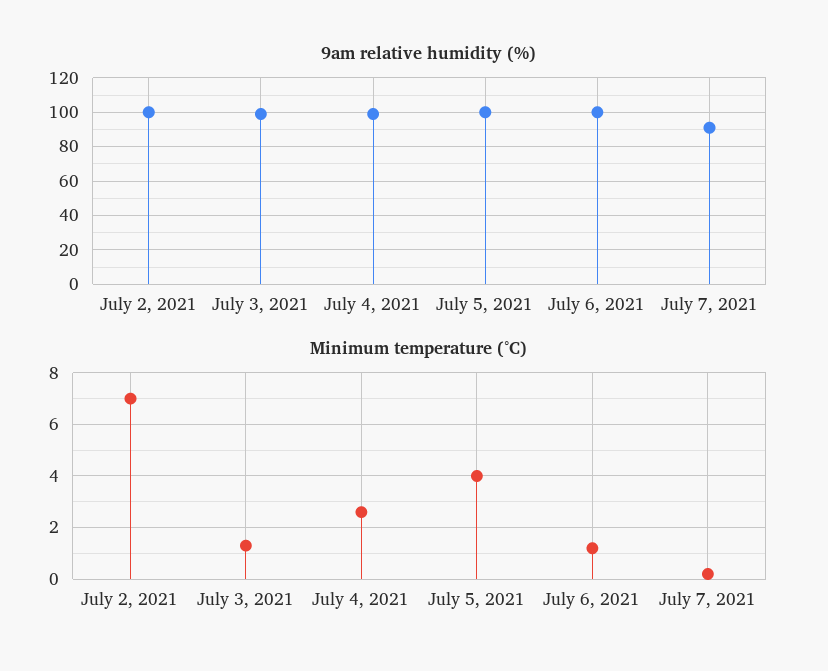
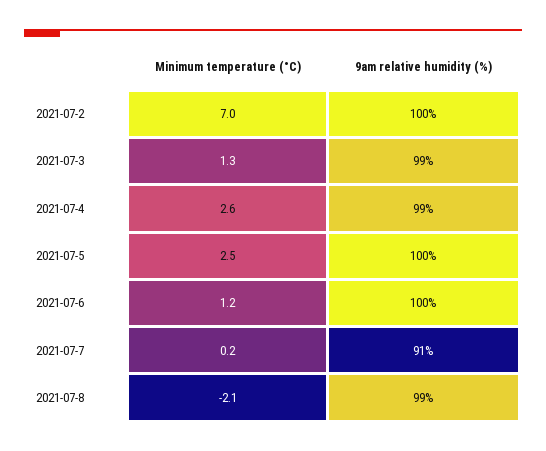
Minimum temperature (°C), July 5, 2021: 4 -> 2.5
Minimum temperature (°C), 2021-07-8: none -> -2.1
9am relative humidity (%), 2021-07-8: none -> 99

